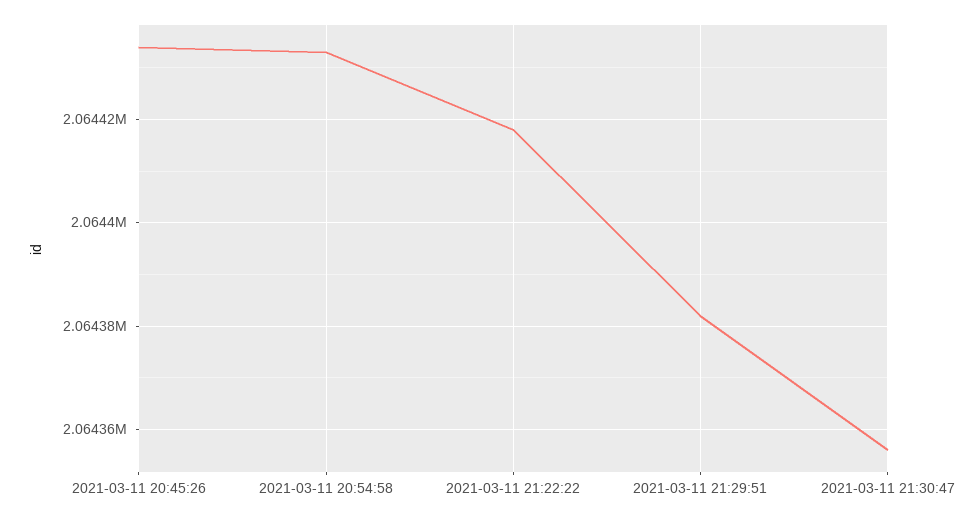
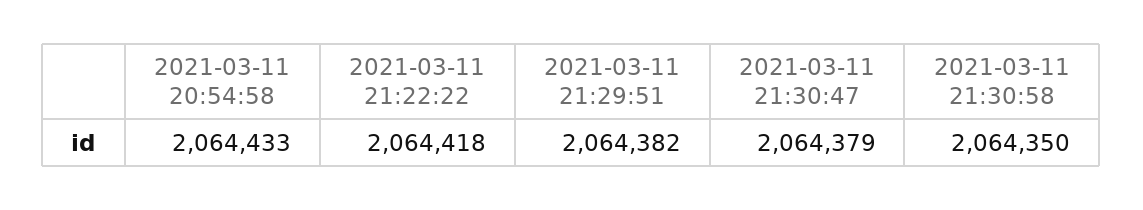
2021-03-11 20:45:26: 2064435 -> none
2021-03-11 21:30:47: 2064355 -> 2064379
2021-03-11 21:30:58: none -> 2064350

